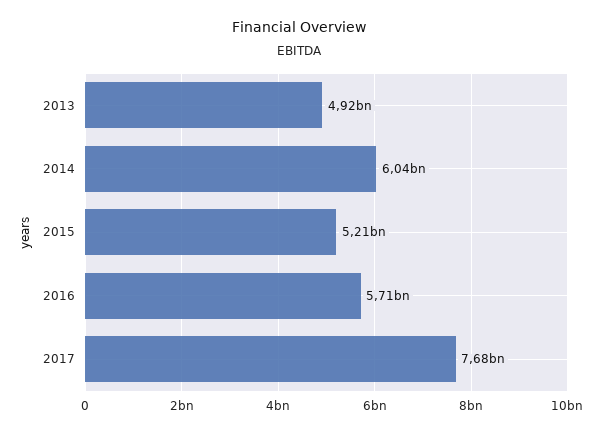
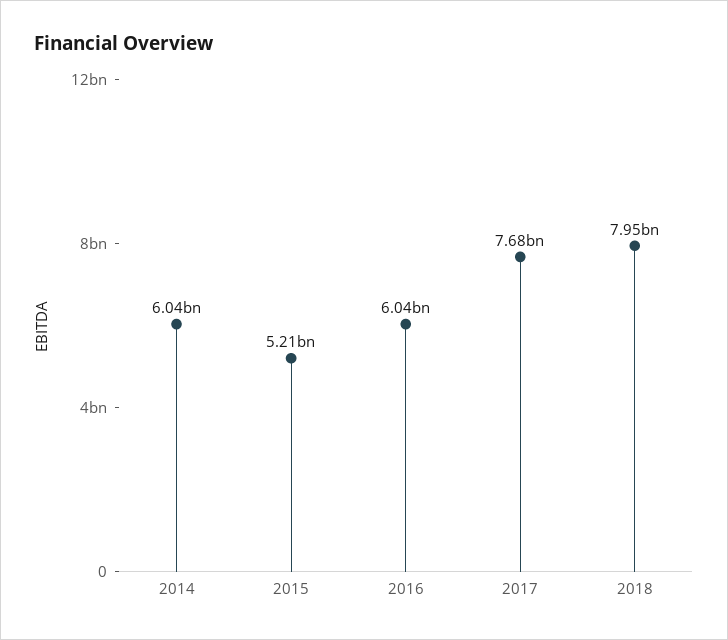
2013: 4920000000 -> none
2016: 5710000000 -> 6040000000
2018: none -> 7950000000

